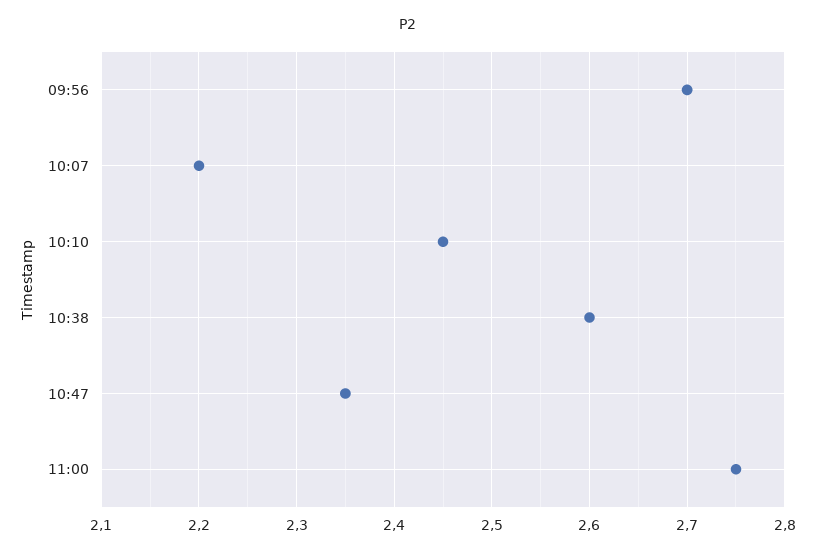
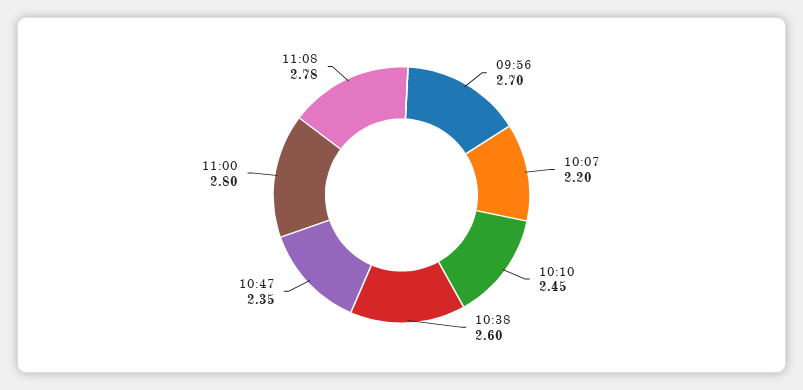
11:00: 2.75 -> 2.8
11:08: none -> 2.78

